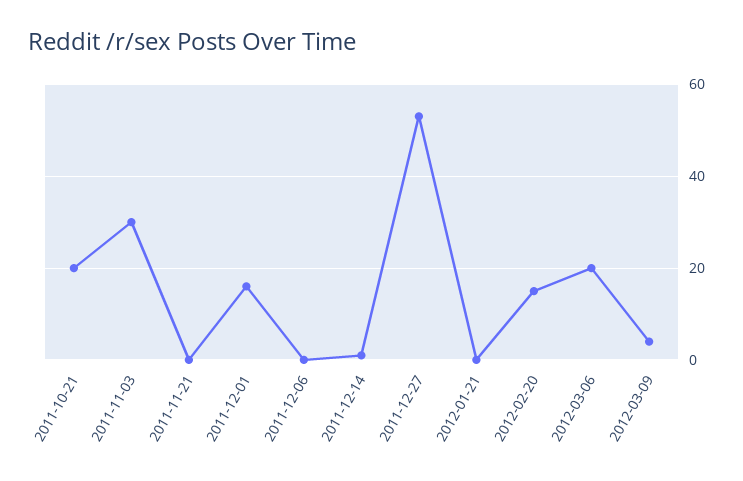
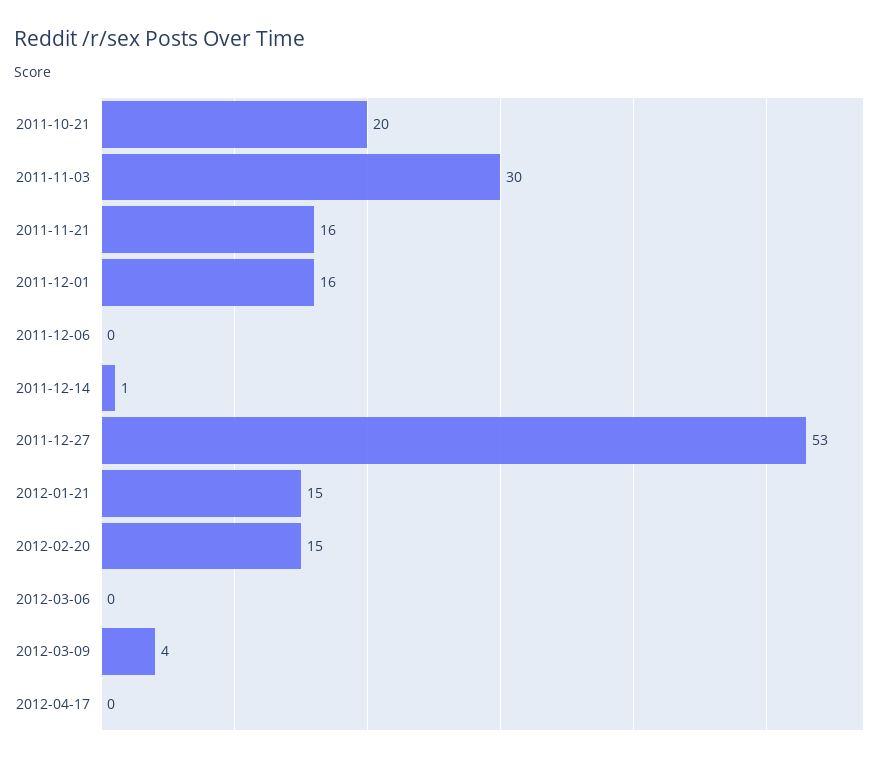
2011-11-21: 0 -> 16
2012-01-21: 0 -> 15
2012-03-06: 20 -> 0
2012-04-17: none -> 0

